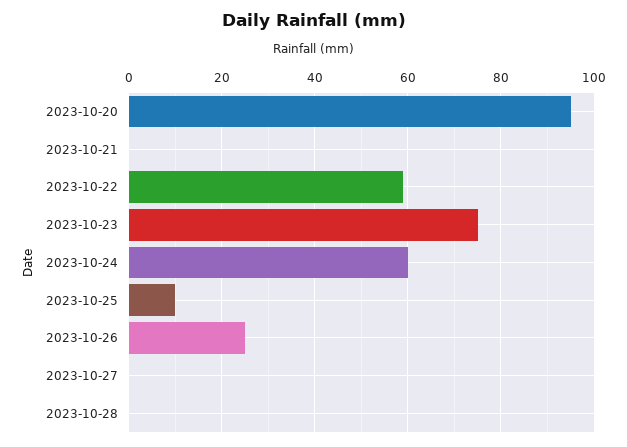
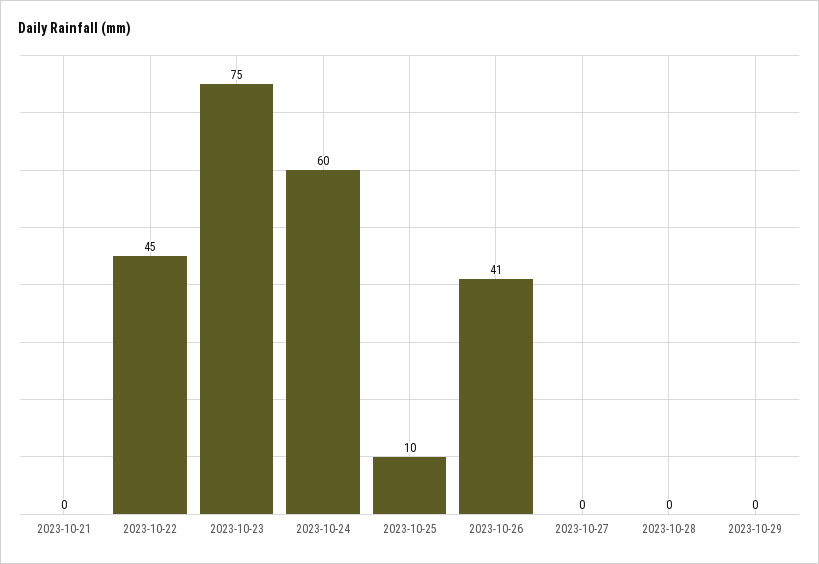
2023-10-20: 95 -> none
2023-10-22: 60 -> 45
2023-10-26: 25 -> 41
2023-10-29: none -> 0

